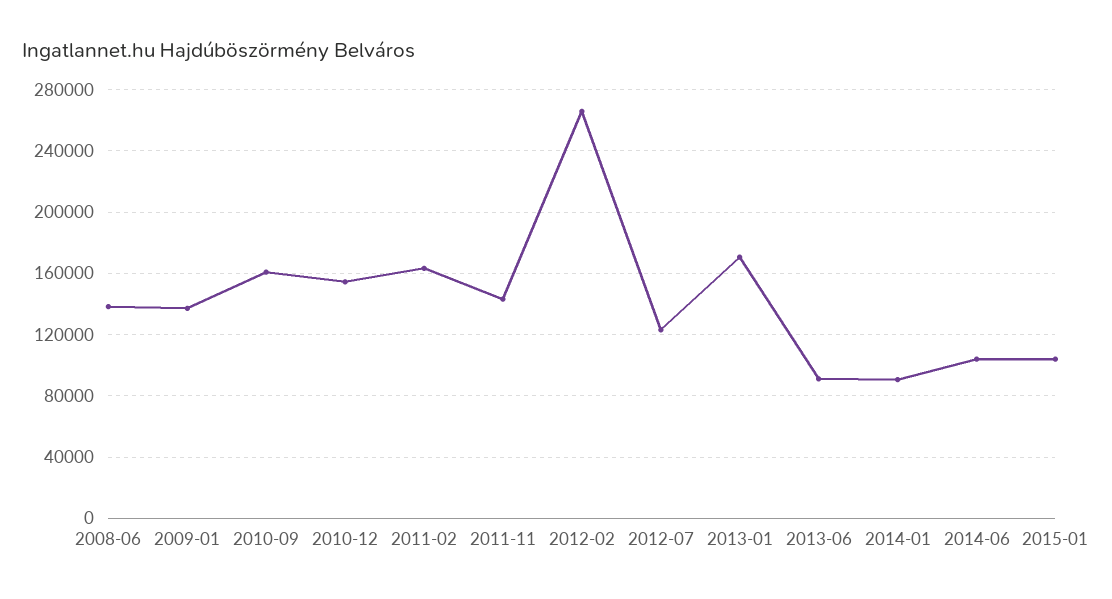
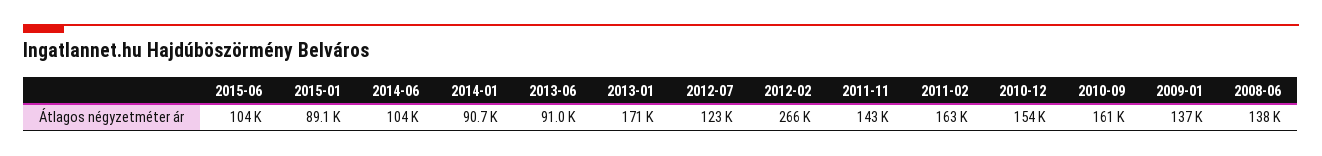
2015-01: 105000 -> 89100
2015-06: none -> 104000

